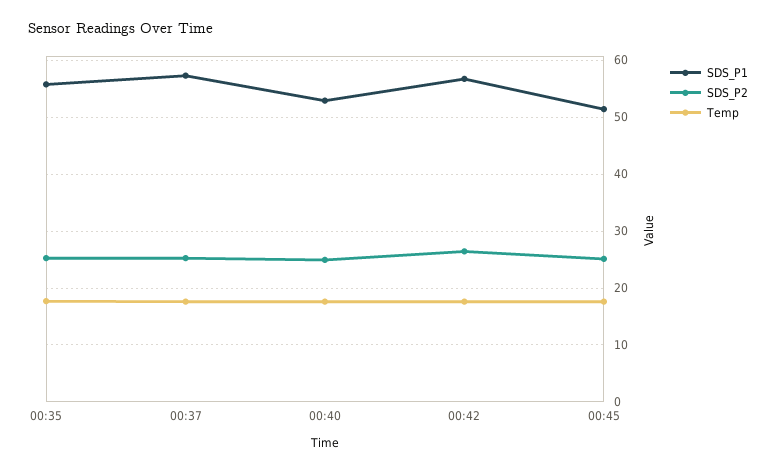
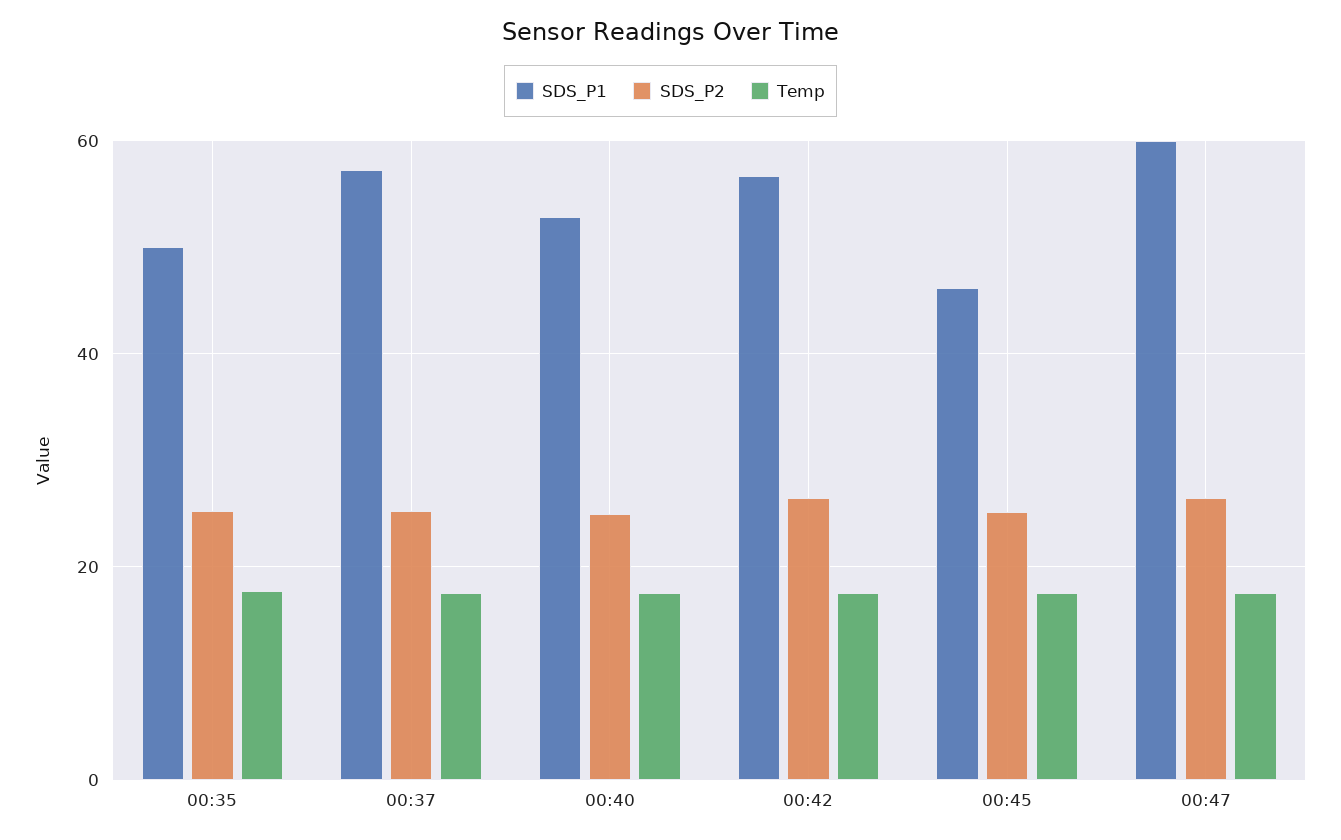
SDS_P1, 00:35: 56 -> 50
SDS_P1, 00:45: 52 -> 46
SDS_P1, 00:47: none -> 60
SDS_P2, 00:47: none -> 26
Temp, 00:47: none -> 18

